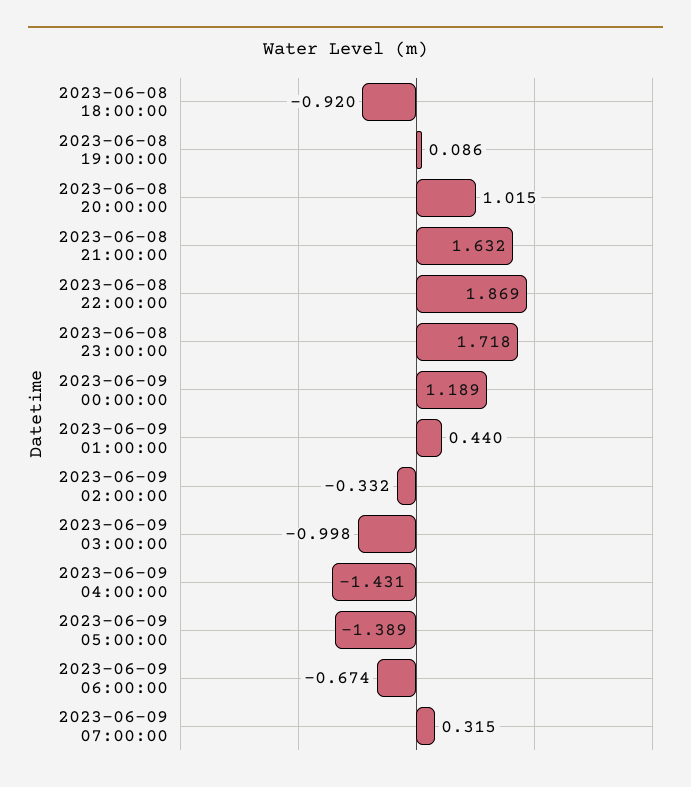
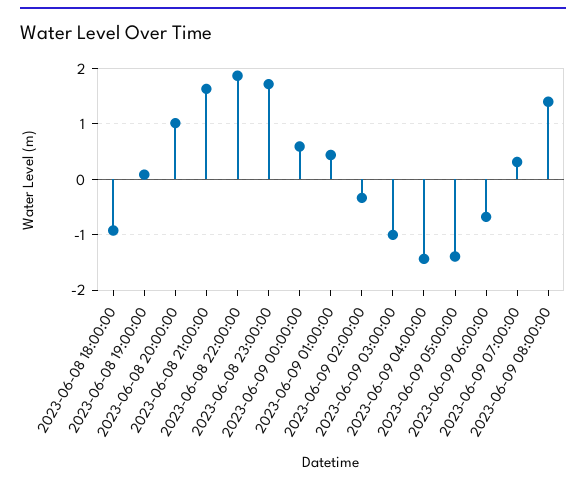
2023-06-09 00:00:00: 1.189 -> 0.6
2023-06-09 08:00:00: none -> 1.4

